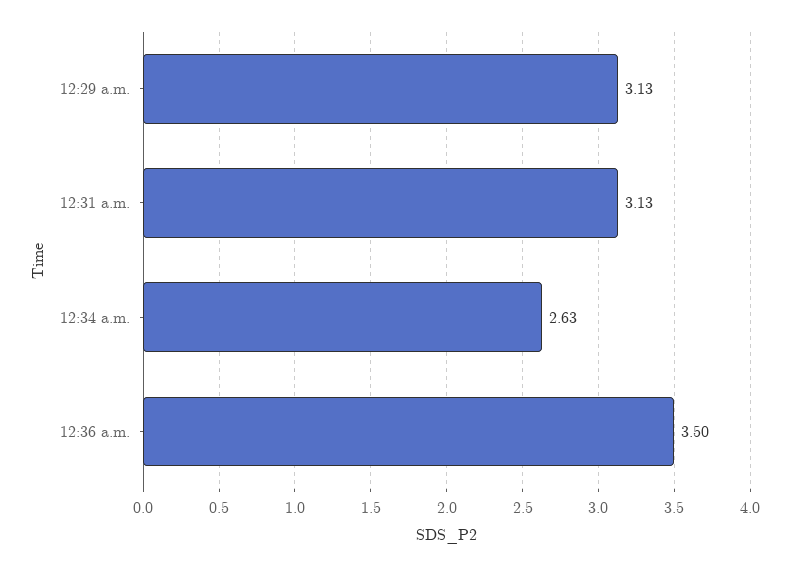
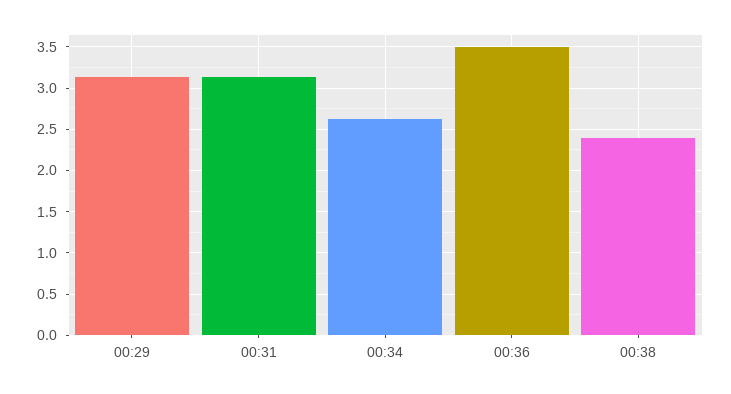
00:38: none -> 2.4

